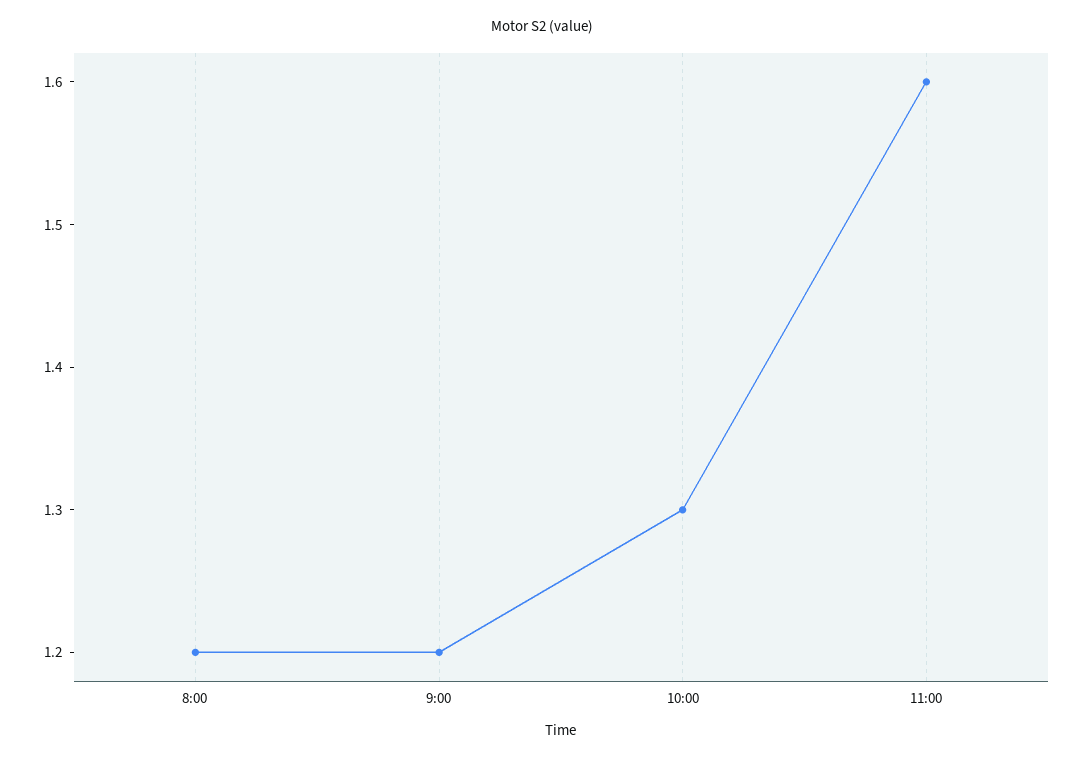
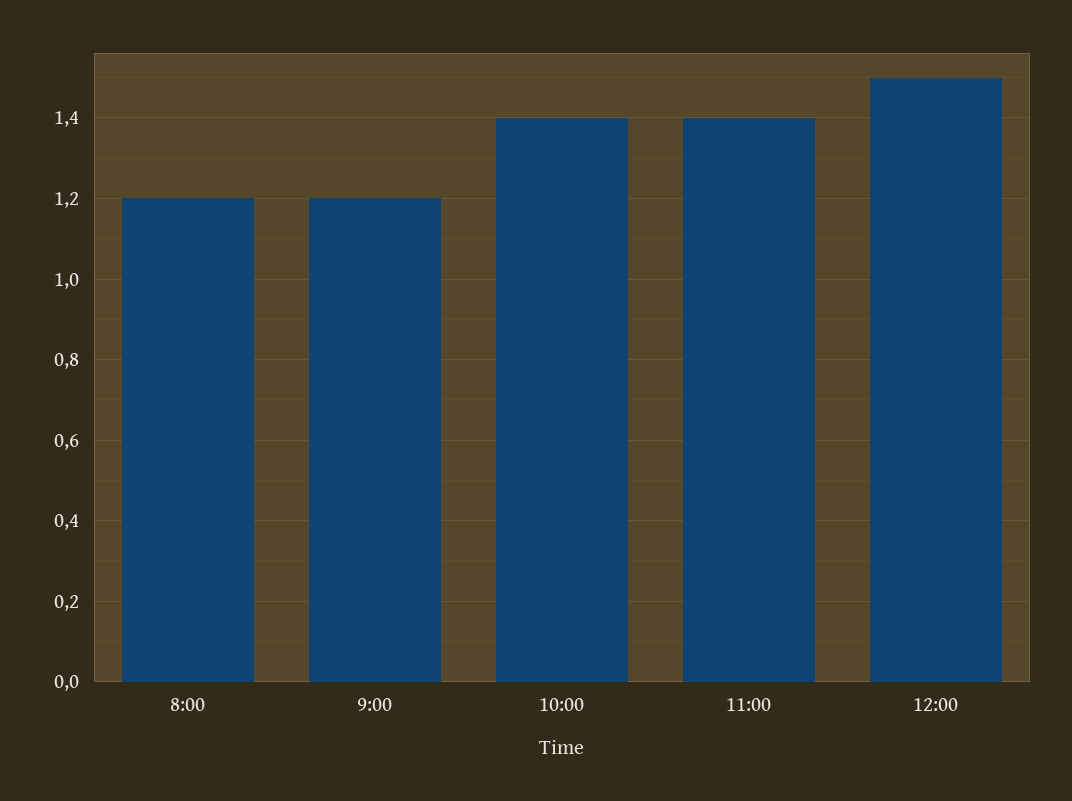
10:00: 1.3 -> 1.4
11:00: 1.6 -> 1.4
12:00: none -> 1.5

